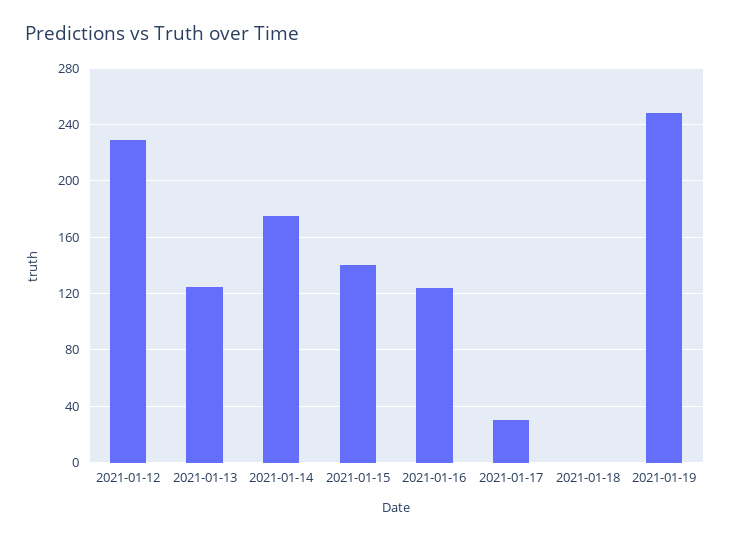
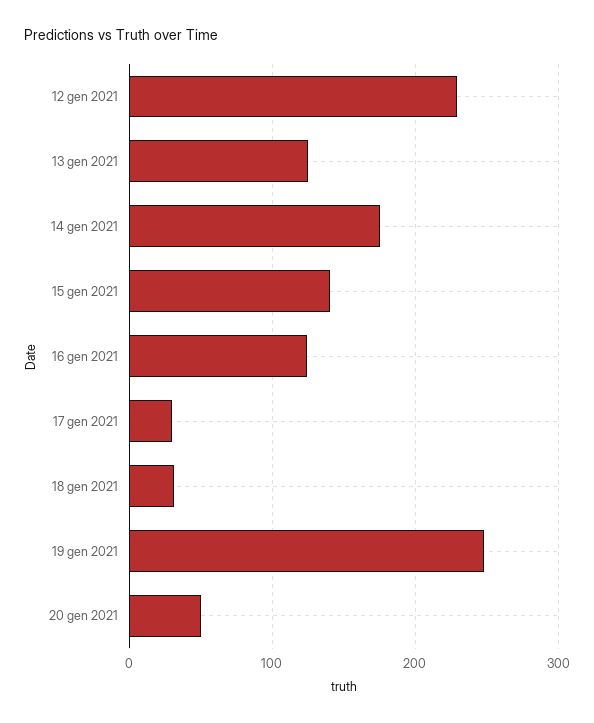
2021-01-18: 0 -> 30
20 gen 2021: none -> 50

